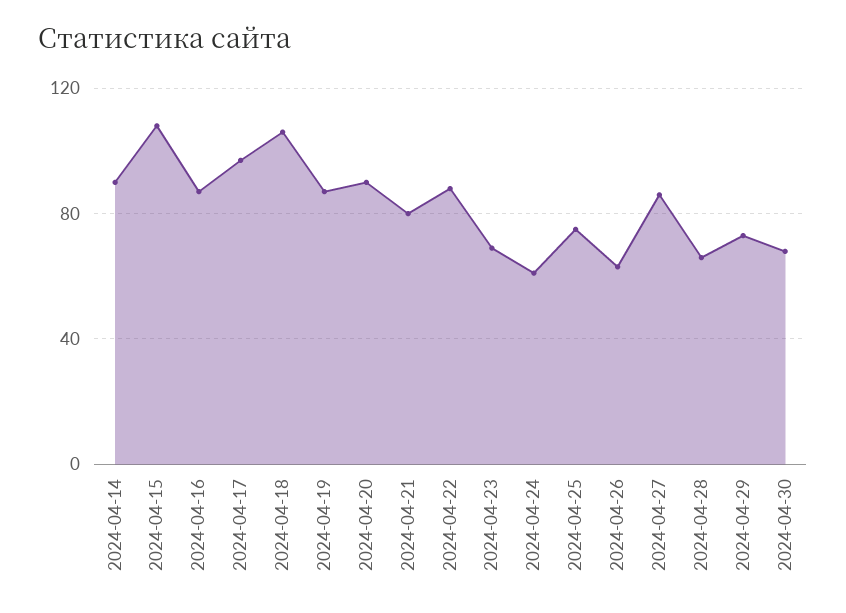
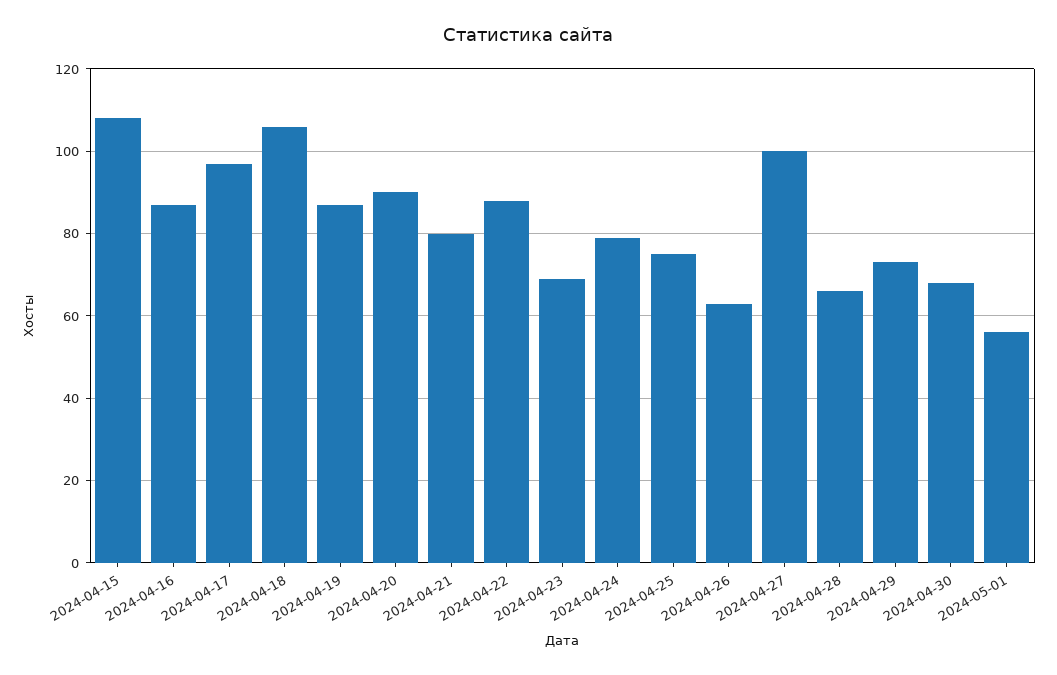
2024-04-14: 90 -> none
2024-04-24: 60 -> 80
2024-04-27: 85 -> 100
2024-05-01: none -> 55

